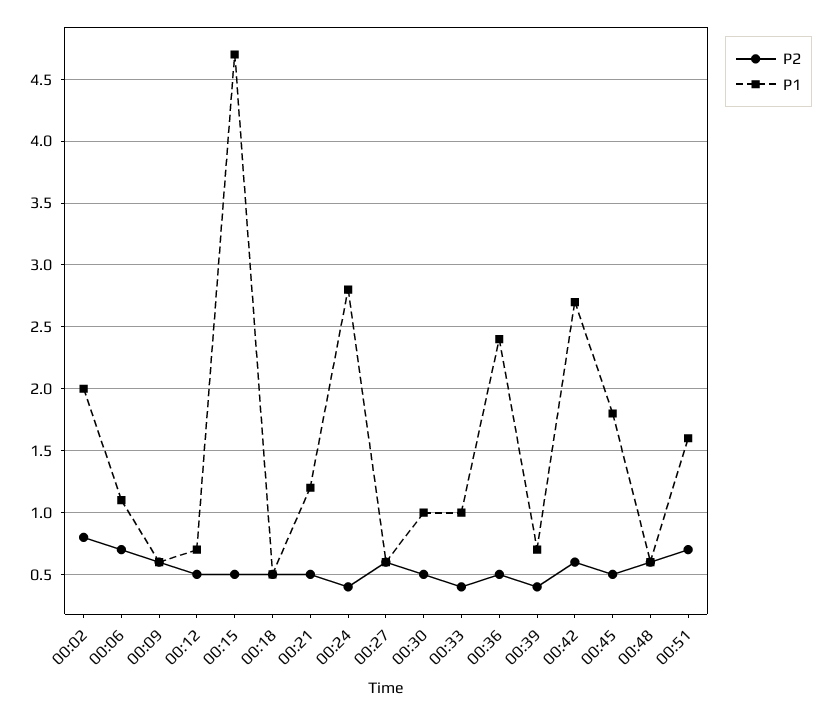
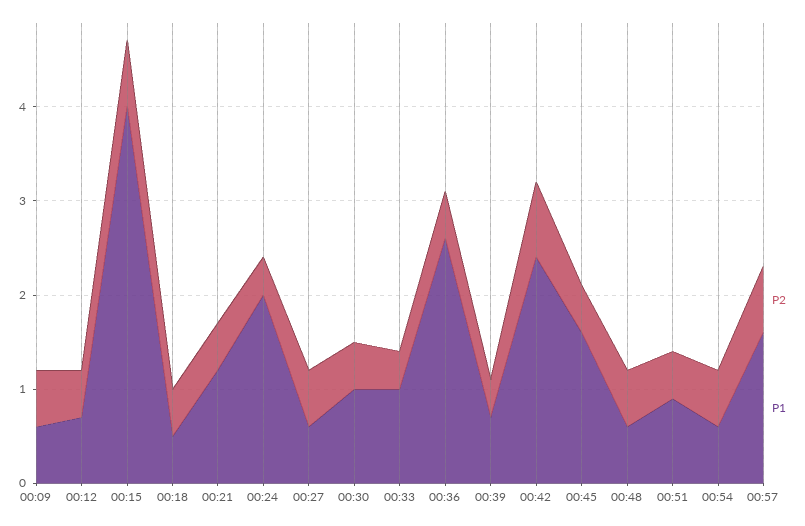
P2, 00:02: 0.8 -> none
P1, 00:02: 2 -> none
P2, 00:06: 0.7 -> none
P1, 00:06: 1.1 -> none
P2, 00:15: 0.5 -> 0.7
P1, 00:15: 4.7 -> 4
P1, 00:24: 2.8 -> 2
P1, 00:36: 2.4 -> 2.6
P2, 00:42: 0.6 -> 0.8
P1, 00:42: 2.7 -> 2.4
P1, 00:45: 1.8 -> 1.6
P2, 00:51: 0.7 -> 0.5
P1, 00:51: 1.6 -> 0.9
P2, 00:54: none -> 0.6
P1, 00:54: none -> 0.6
P2, 00:57: none -> 0.7
P1, 00:57: none -> 1.6

